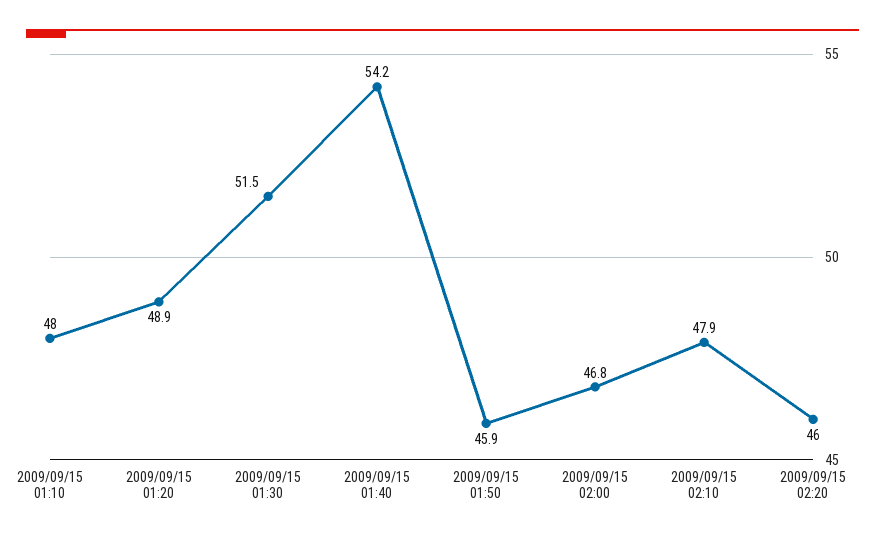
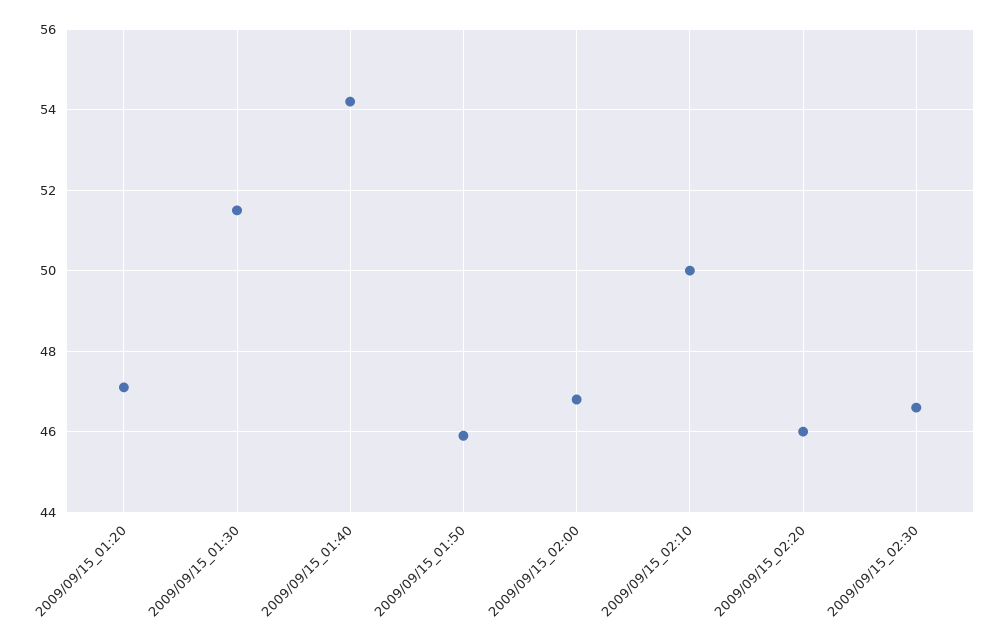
2009/09/15 01:10: 48 -> none
2009/09/15 01:20: 48.9 -> 47
2009/09/15 02:10: 47.9 -> 50
2009/09/15_02:30: none -> 46.5

